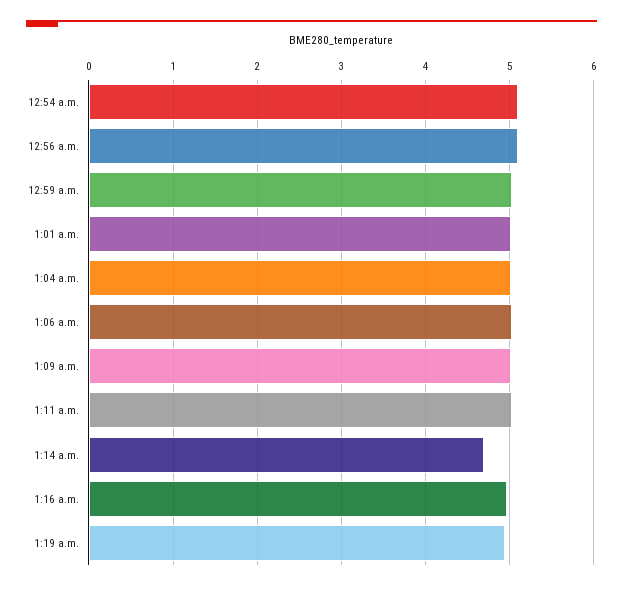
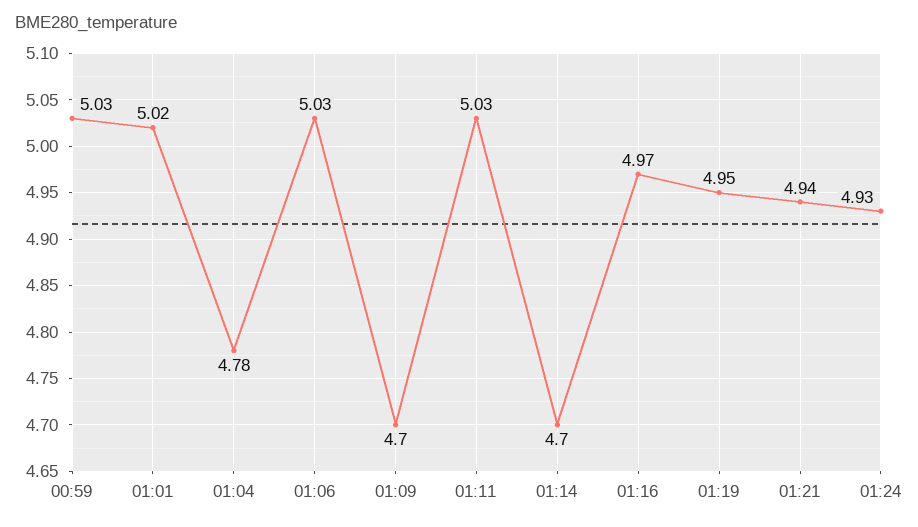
12:54 a.m.: 5.1 -> none
12:56 a.m.: 5.1 -> none
1:04 a.m.: 5 -> 4.78
1:09 a.m.: 5 -> 4.7
01:21: none -> 4.94
01:24: none -> 4.93

